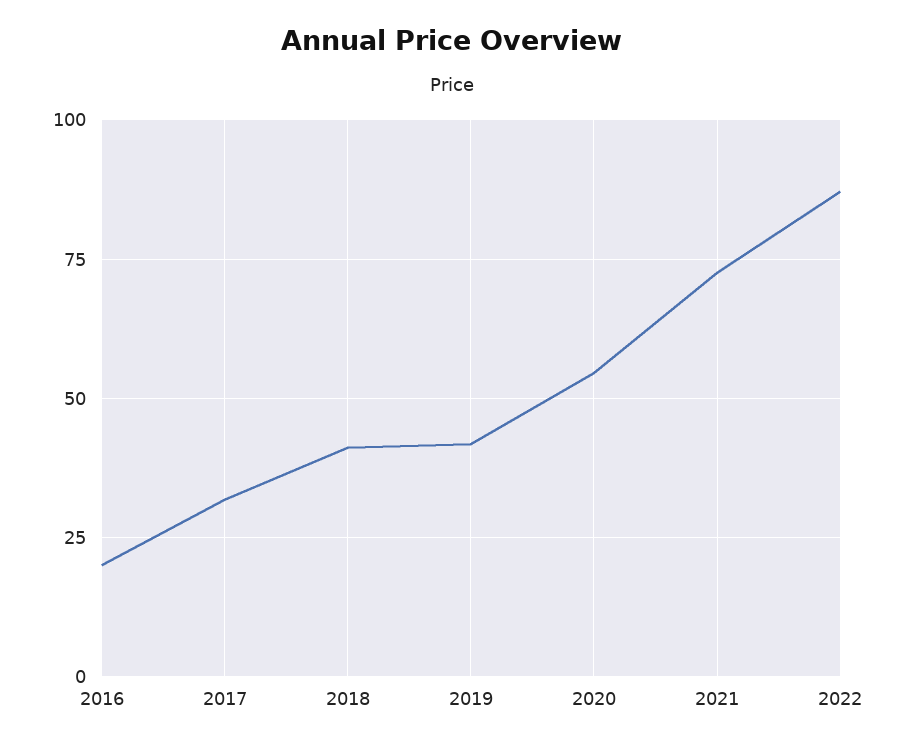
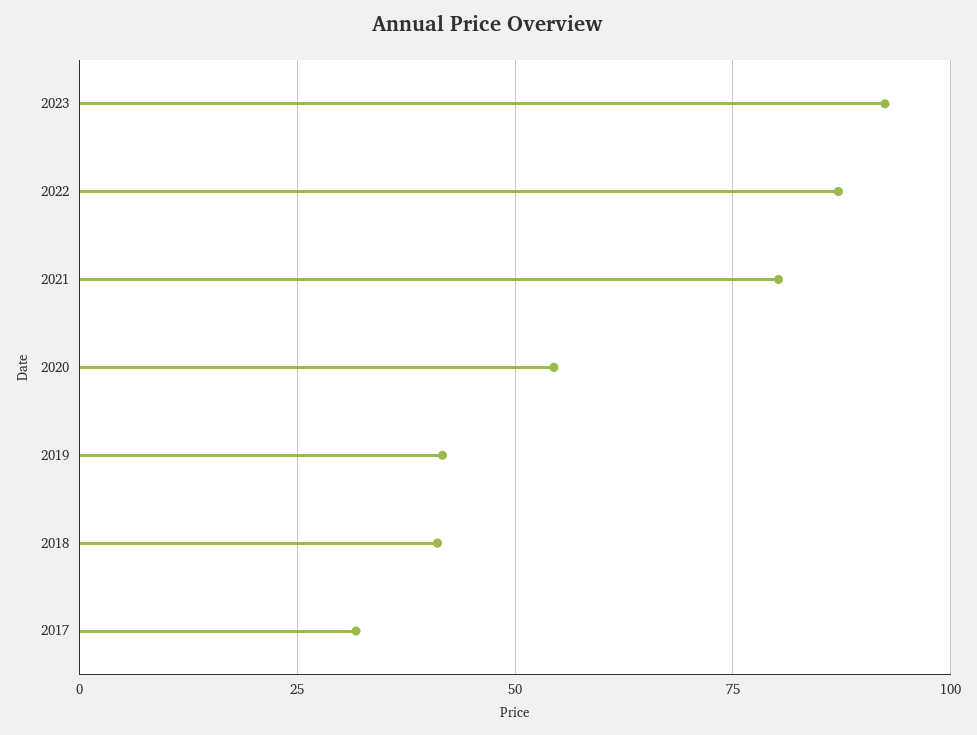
2016: 20 -> none
2021: 72.5 -> 80
2023: none -> 92.5

